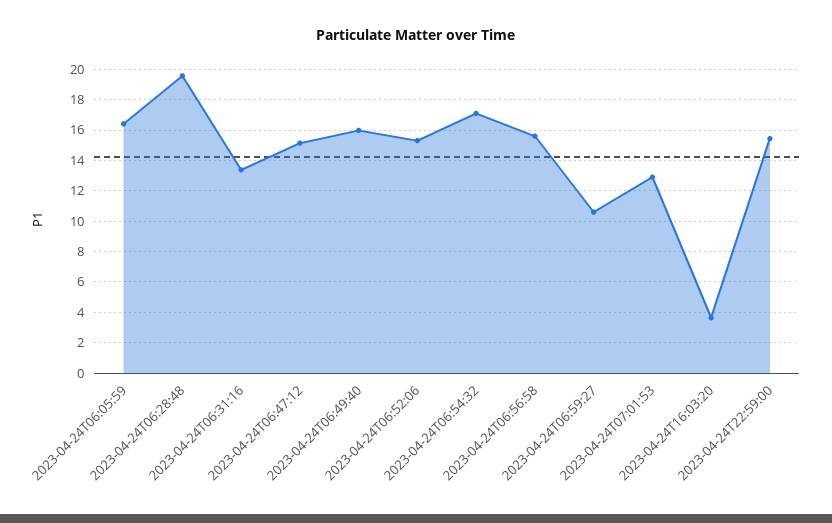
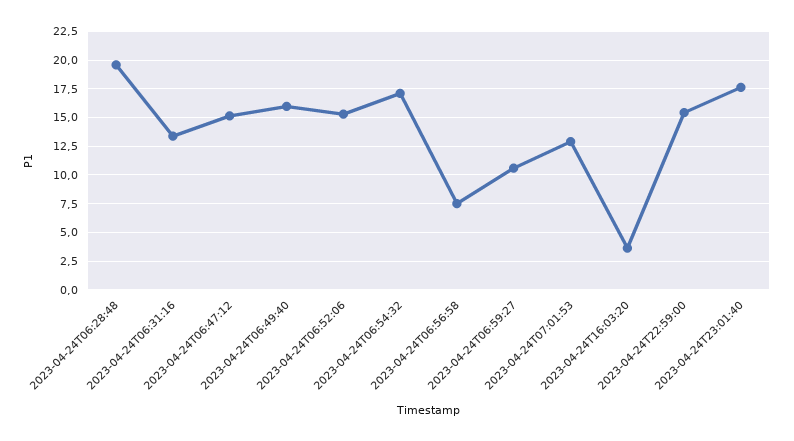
2023-04-24T06:05:59: 16.5 -> none
2023-04-24T06:56:58: 15.5 -> 7.5
2023-04-24T23:01:40: none -> 17.5

